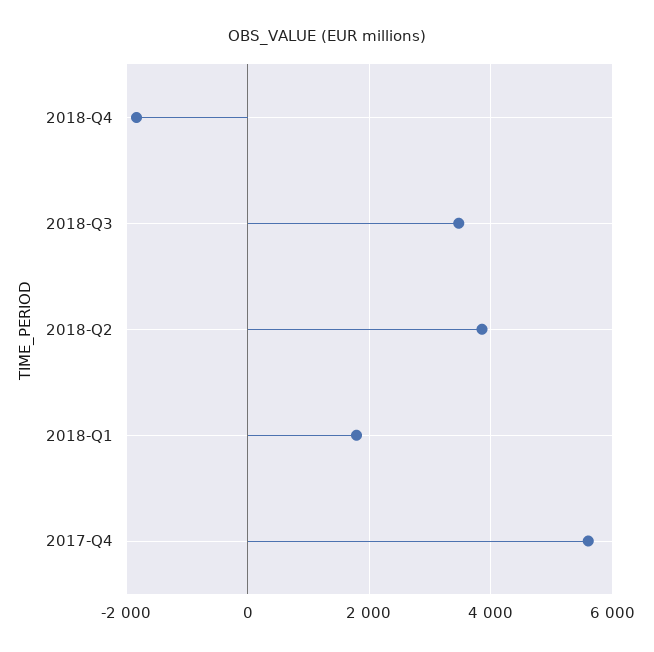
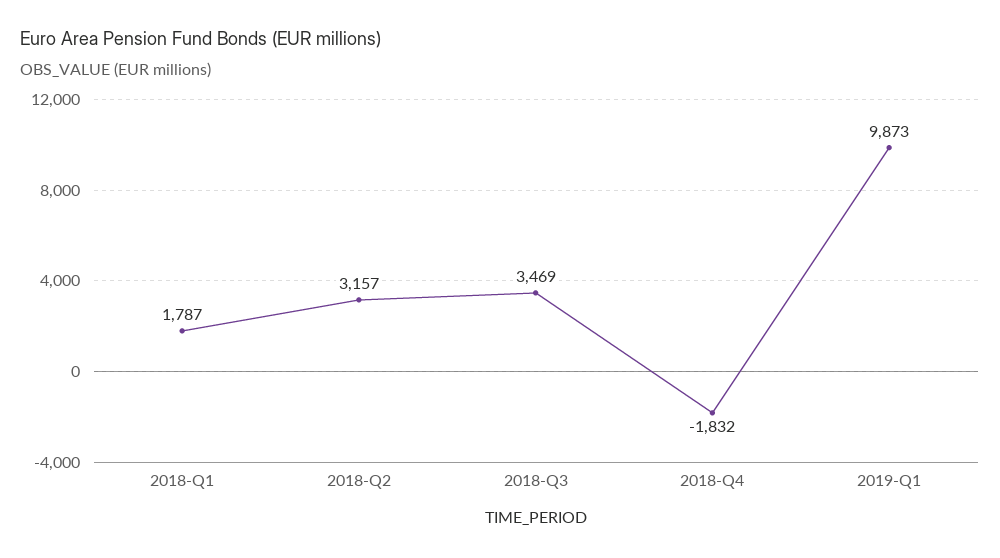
2018-Q2: 3800 -> 3157
2017-Q4: 5600 -> none
2019-Q1: none -> 9873

